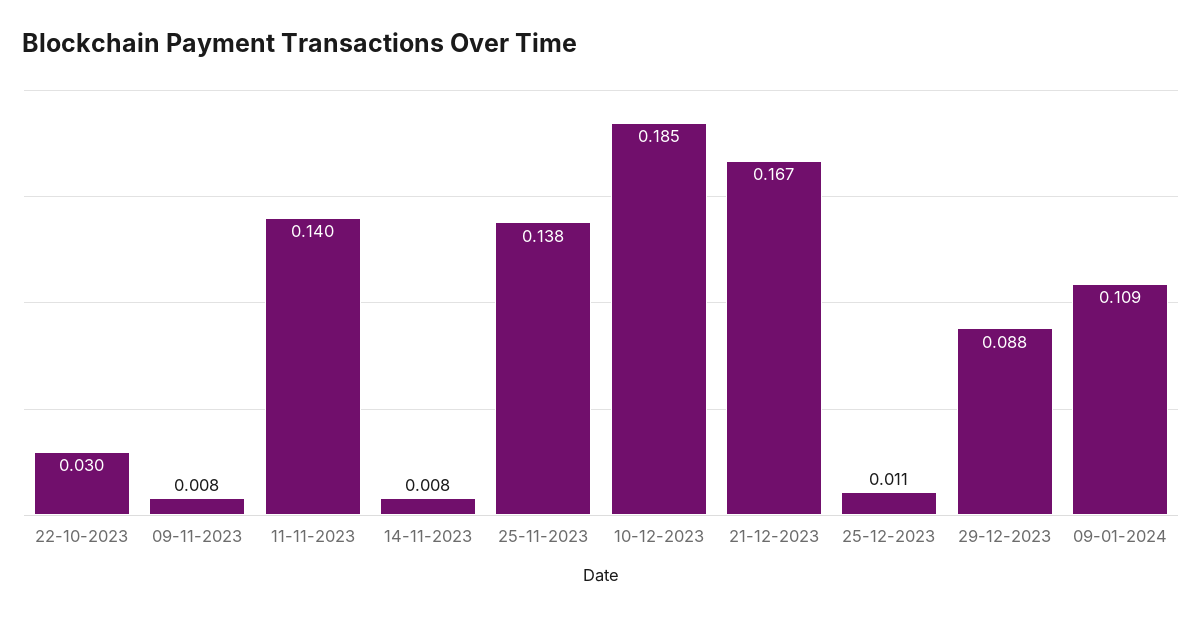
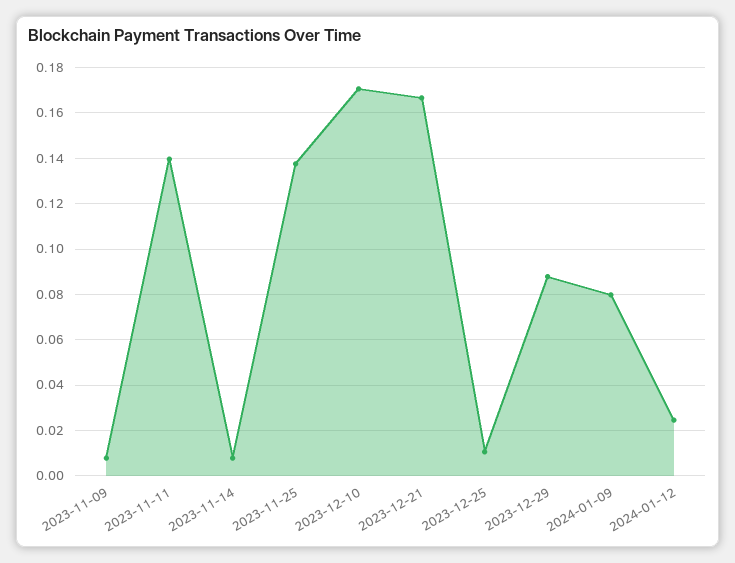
22-10-2023: 0.03 -> none
10-12-2023: 0.185 -> 0.17
09-01-2024: 0.109 -> 0.08
2024-01-12: none -> 0.025

